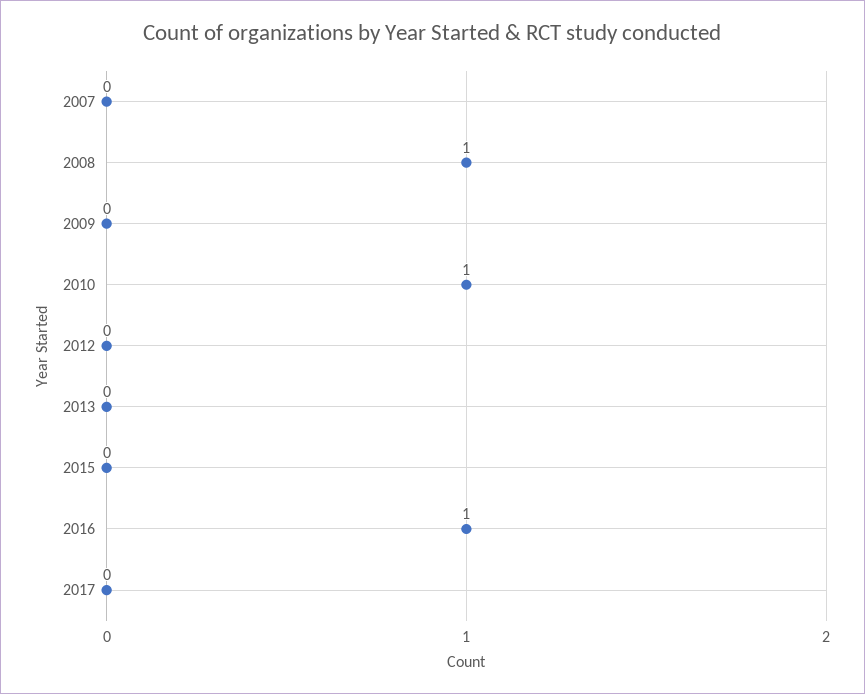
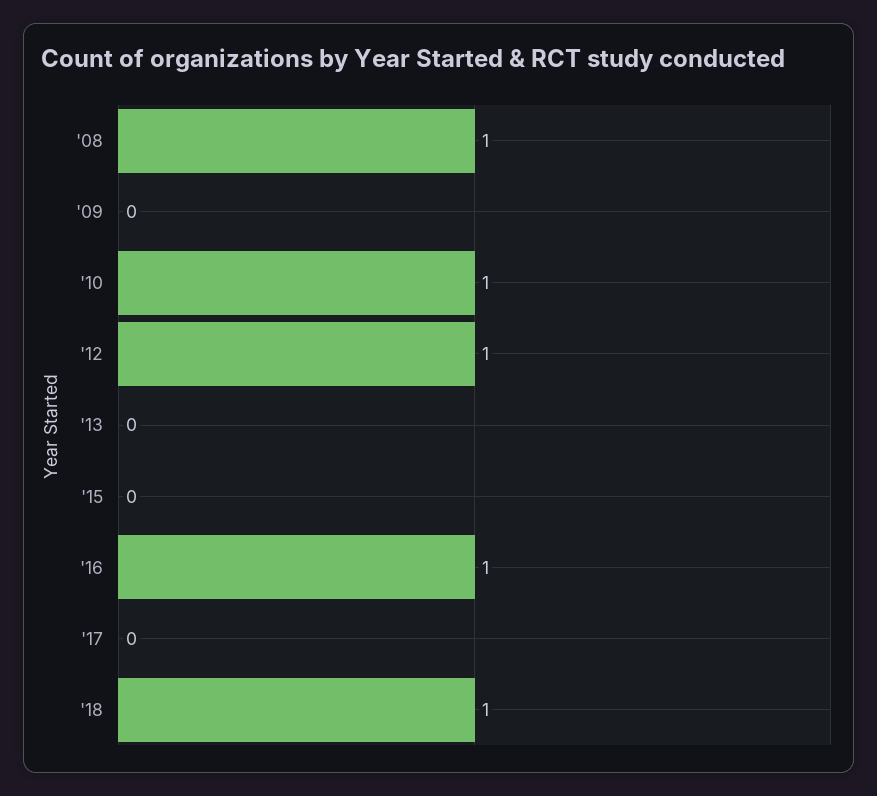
2007: 0 -> none
2012: 0 -> 1
'18: none -> 1

